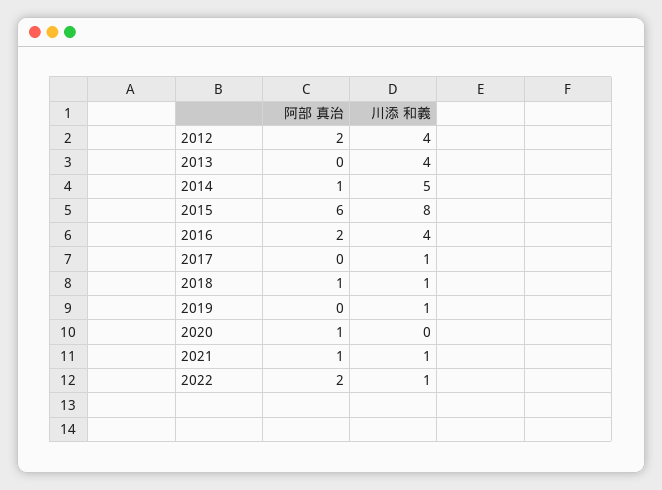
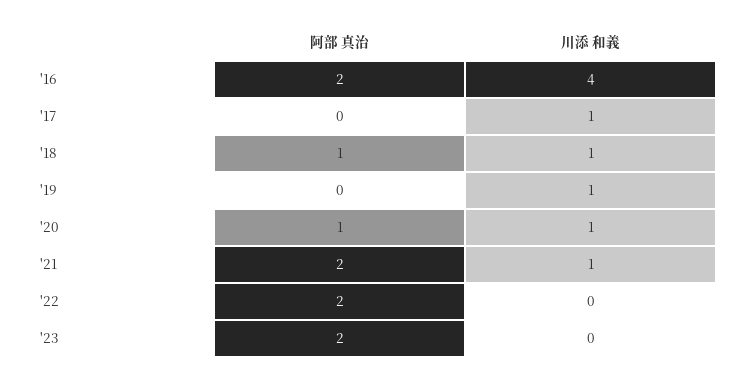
阿部 真治, 2012: 2 -> none
川添 和義, 2012: 4 -> none
阿部 真治, 2013: 0 -> none
川添 和義, 2013: 4 -> none
阿部 真治, 2014: 1 -> none
川添 和義, 2014: 5 -> none
阿部 真治, 2015: 6 -> none
川添 和義, 2015: 8 -> none
川添 和義, 2020: 0 -> 1
阿部 真治, 2021: 1 -> 2
川添 和義, 2022: 1 -> 0
阿部 真治, '23: none -> 2
川添 和義, '23: none -> 0

